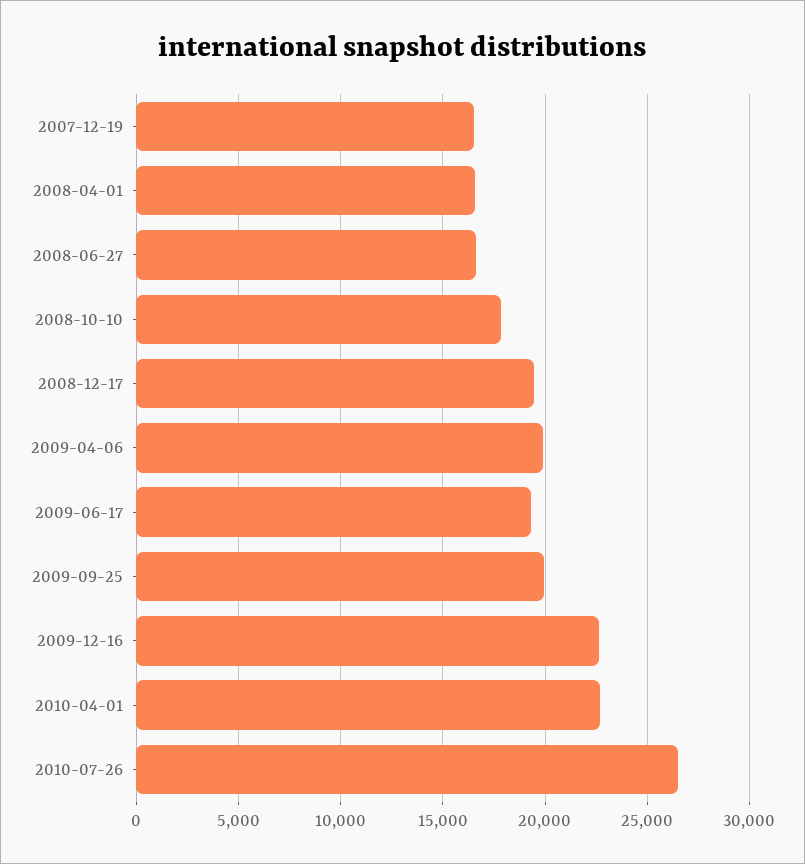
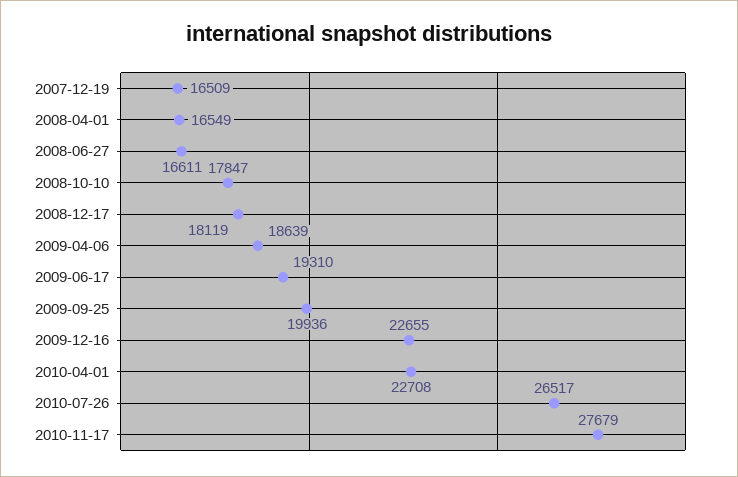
2008-12-17: 19500 -> 18119
2009-04-06: 20000 -> 18639
2010-11-17: none -> 27679

